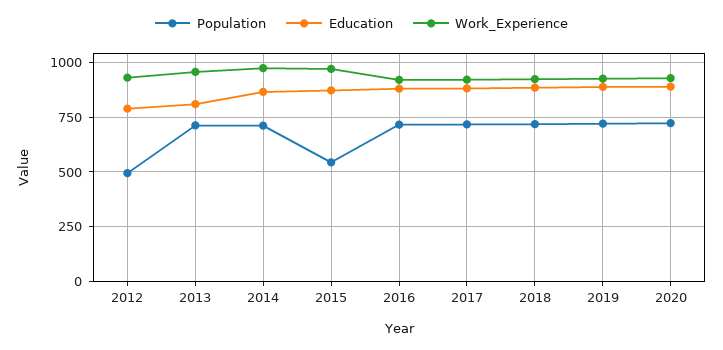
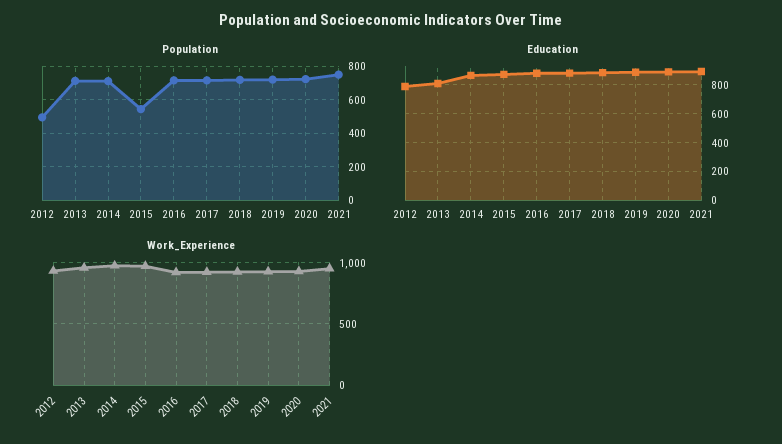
Population, 2021: none -> 750
Education, 2021: none -> 900
Work_Experience, 2021: none -> 950

